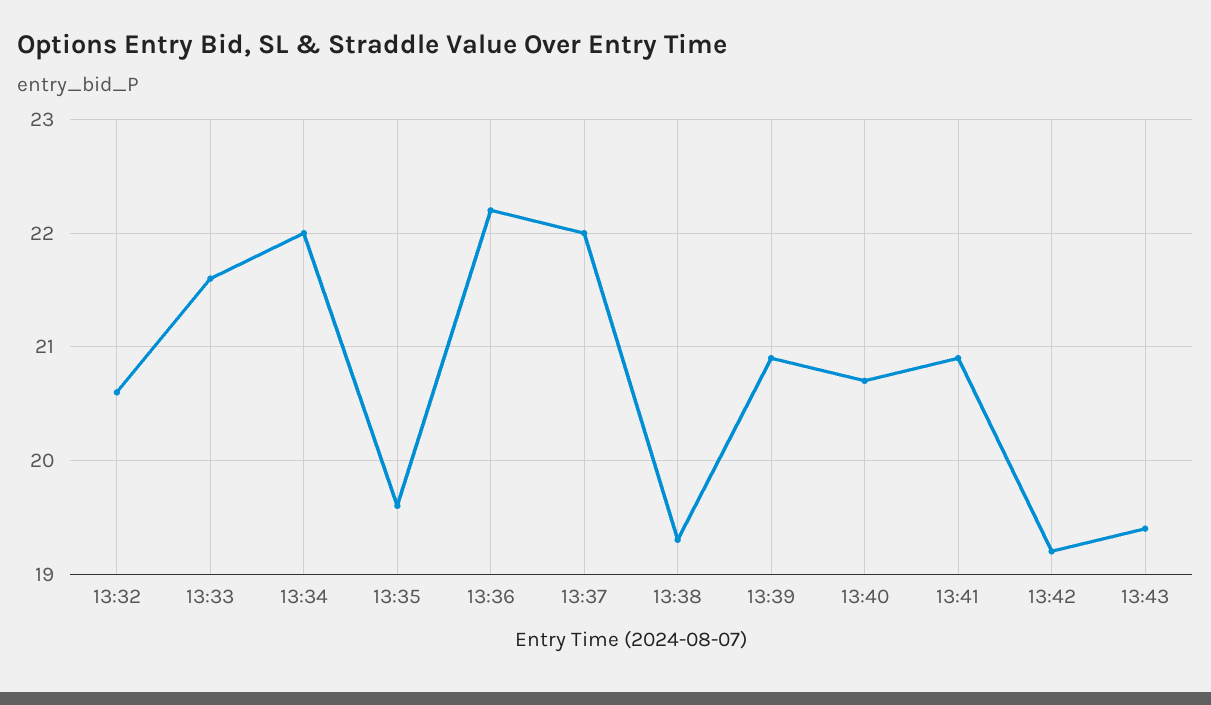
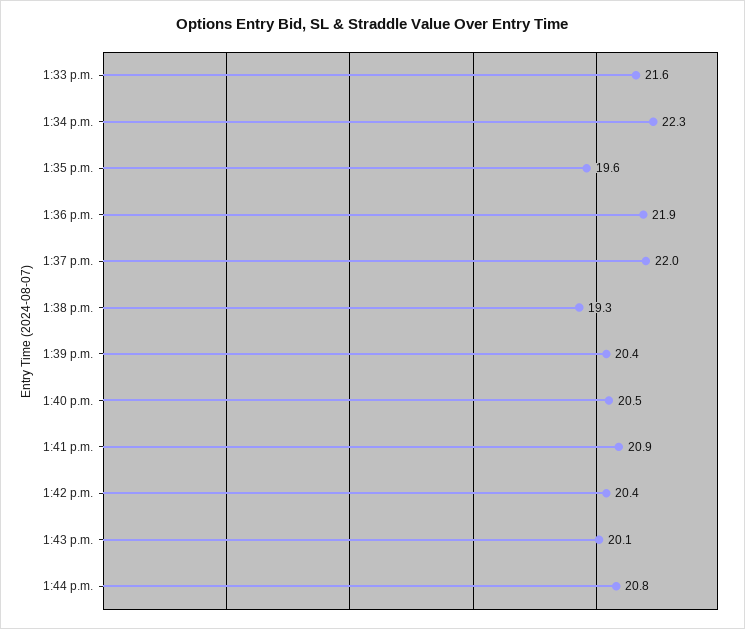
13:32: 20.6 -> none
13:34: 22 -> 22.3
13:36: 22.2 -> 21.9
13:39: 20.9 -> 20.4
13:40: 20.7 -> 20.5
13:42: 19.2 -> 20.4
13:43: 19.4 -> 20.1
1:44 p.m.: none -> 20.8

